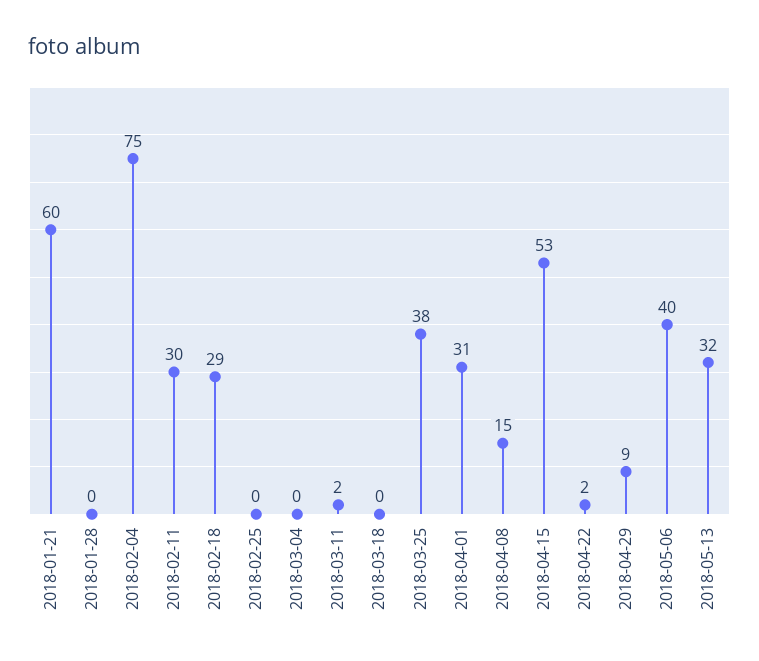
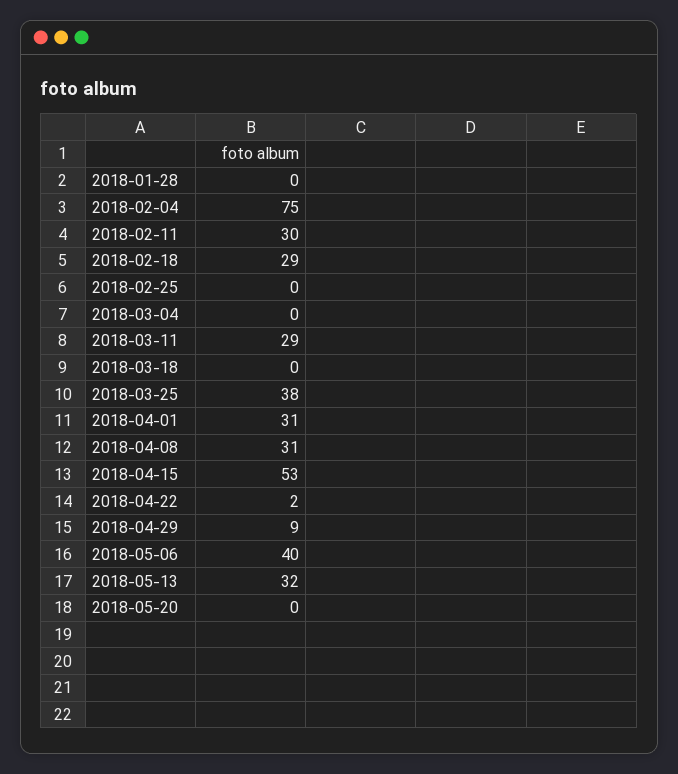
2018-01-21: 60 -> none
2018-03-11: 2 -> 29
2018-04-08: 15 -> 31
2018-05-20: none -> 0

